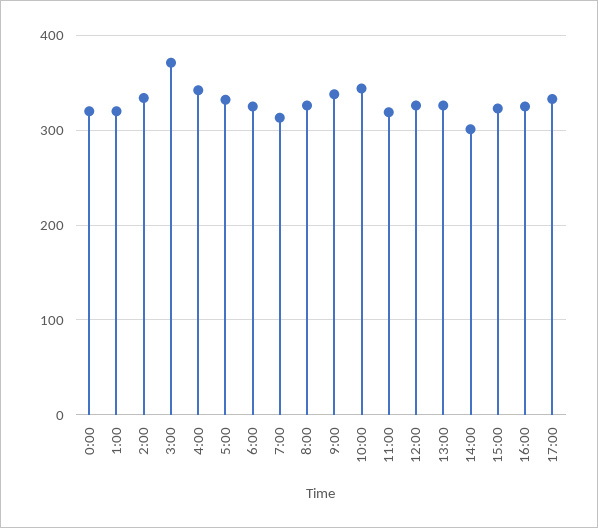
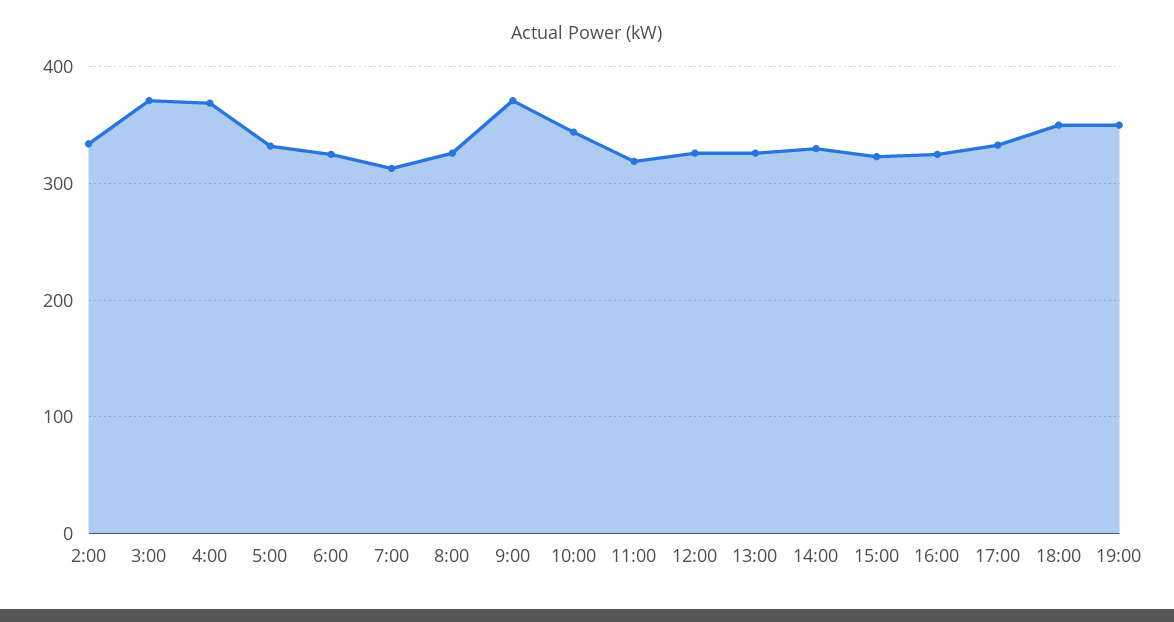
0:00: 320 -> none
1:00: 320 -> none
4:00: 340 -> 370
9:00: 340 -> 370
14:00: 300 -> 330
18:00: none -> 350
19:00: none -> 350

